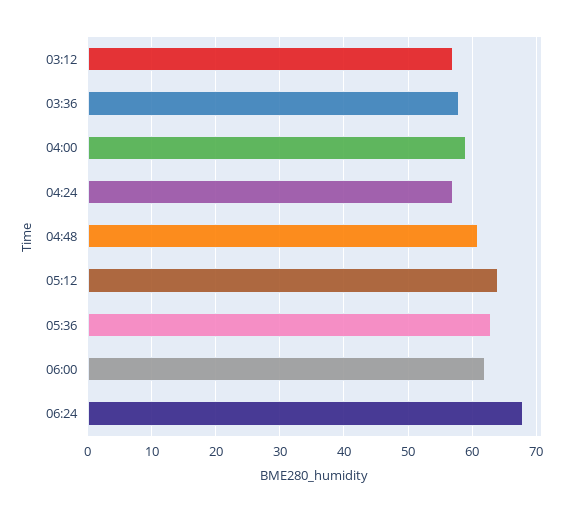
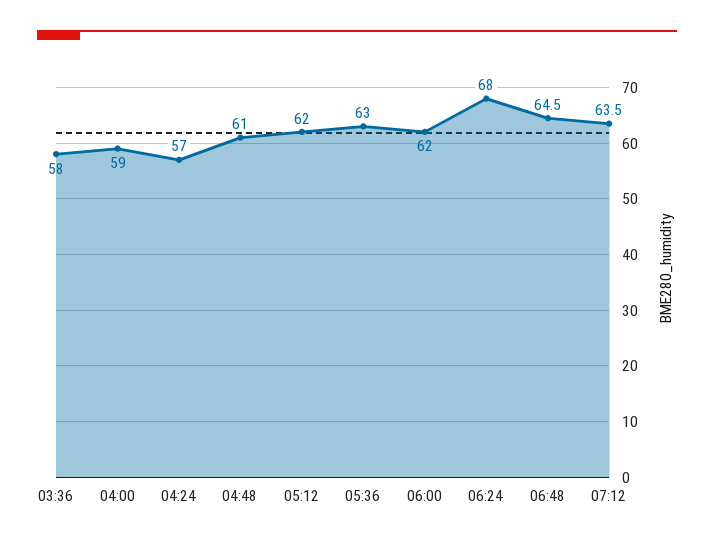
03:12: 57 -> none
05:12: 64 -> 62
06:48: none -> 64.5
07:12: none -> 63.5

